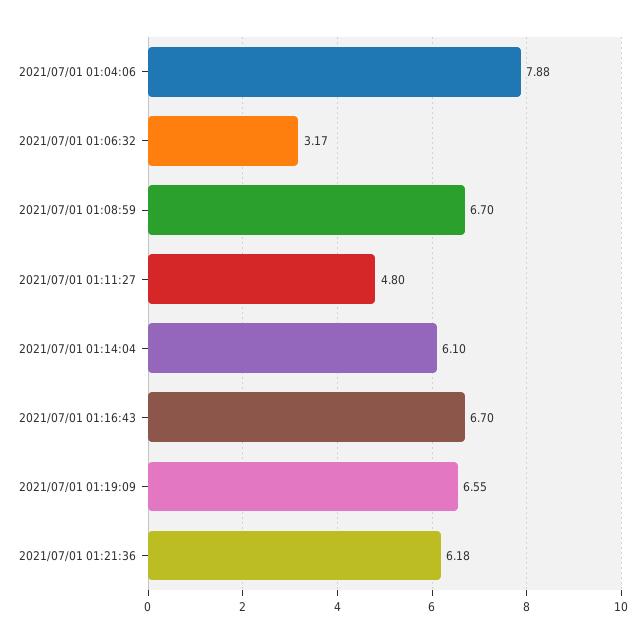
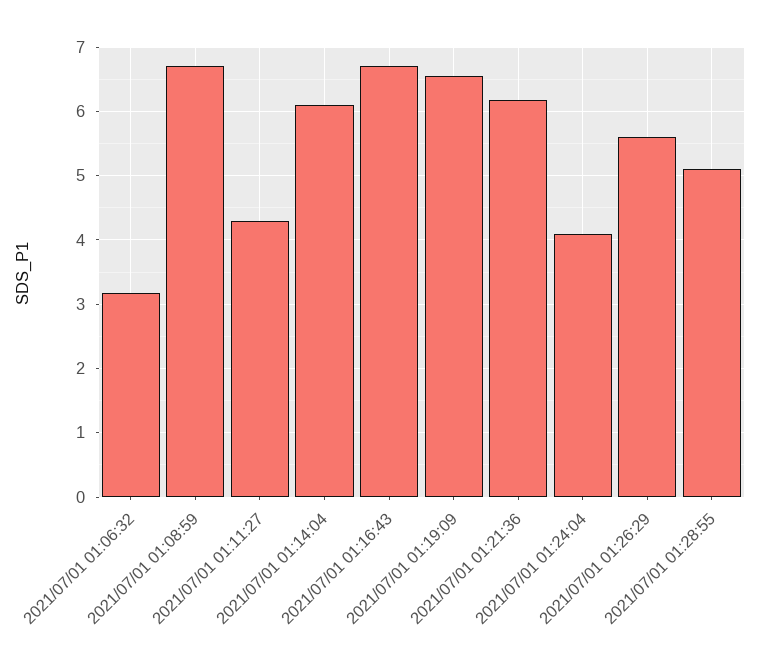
2021/07/01 01:04:06: 7.88 -> none
2021/07/01 01:11:27: 4.8 -> 4.3
2021/07/01 01:24:04: none -> 4.1
2021/07/01 01:26:29: none -> 5.6
2021/07/01 01:28:55: none -> 5.1

